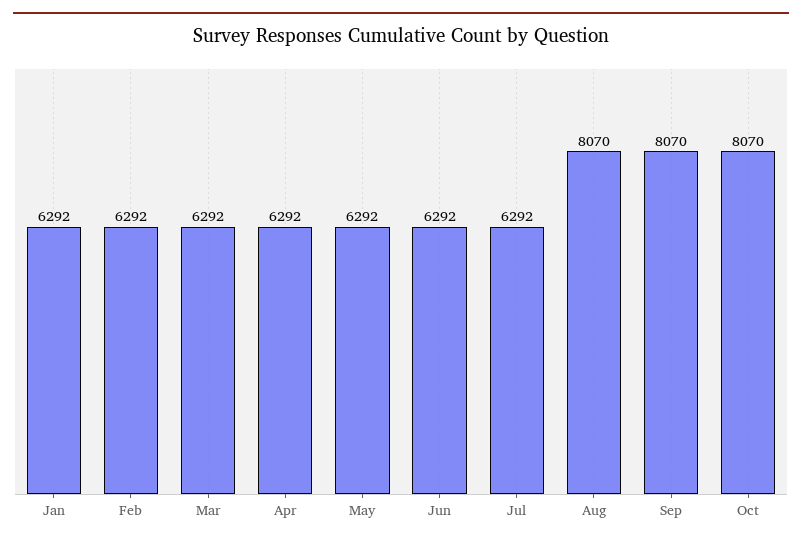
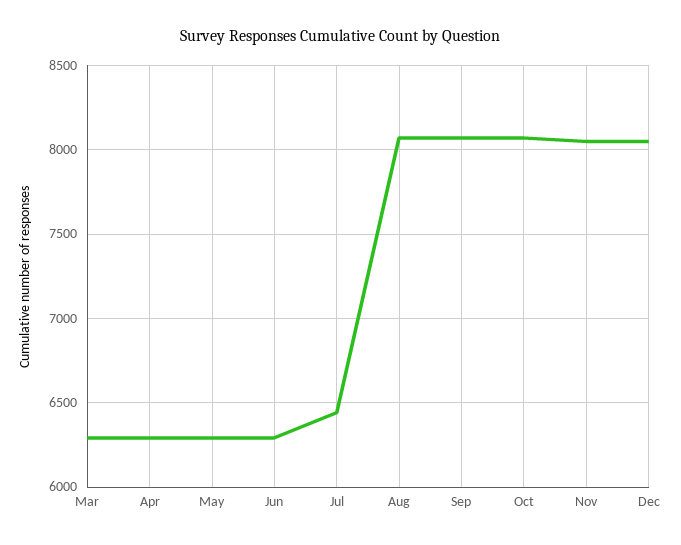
Jan: 6292 -> none
Feb: 6292 -> none
Jul: 6292 -> 6450
Nov: none -> 8050
Dec: none -> 8050

